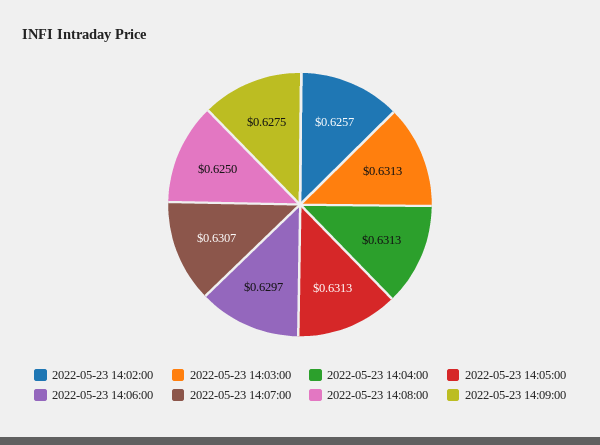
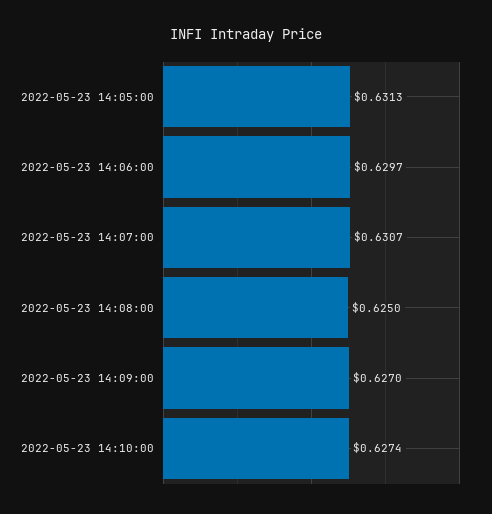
2022-05-23 14:02:00: 0.6257 -> none
2022-05-23 14:03:00: 0.6313 -> none
2022-05-23 14:04:00: 0.6313 -> none
2022-05-23 14:09:00: 0.6275 -> 0.627
2022-05-23 14:10:00: none -> 0.6274

